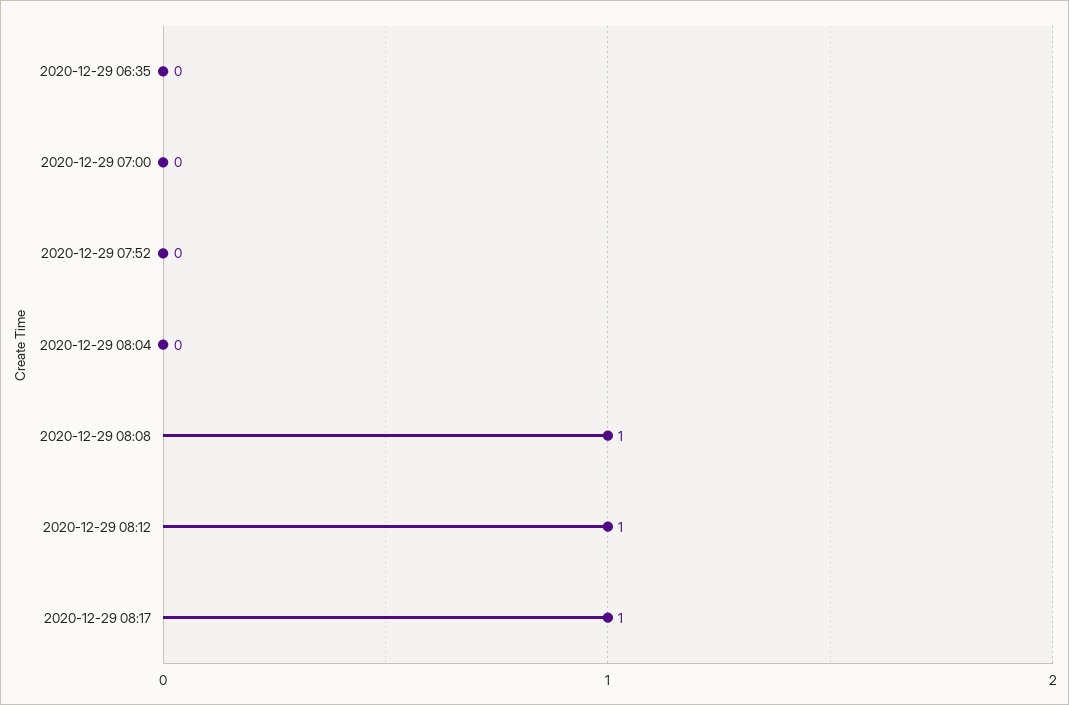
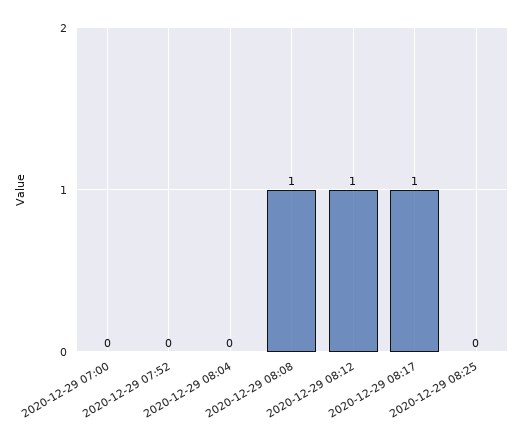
2020-12-29 06:35: 0 -> none
2020-12-29 08:25: none -> 0

